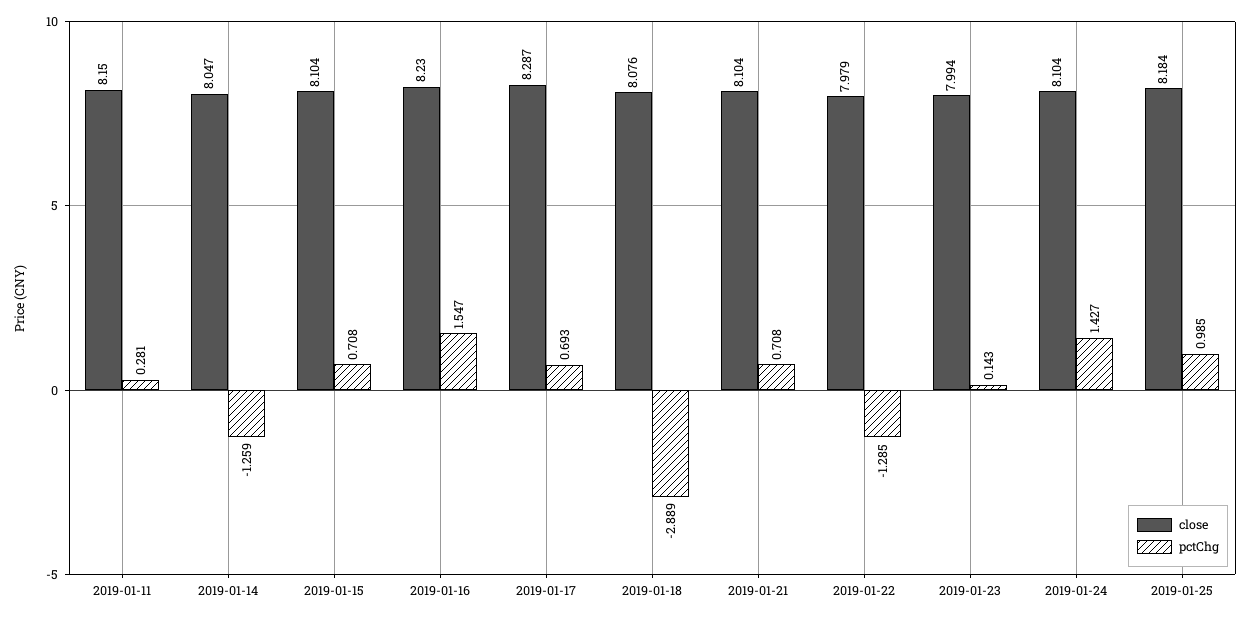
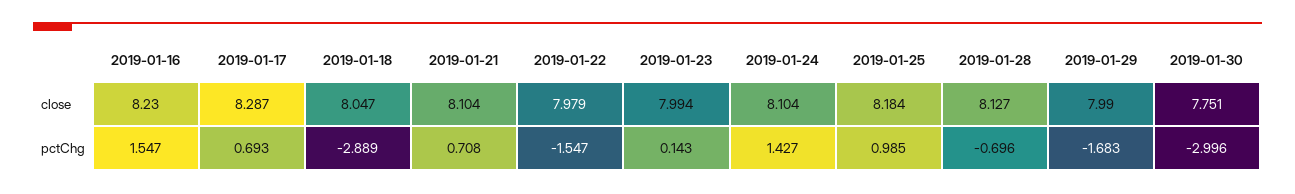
close, 2019-01-11: 8.15 -> none
pctChg, 2019-01-11: 0.281 -> none
close, 2019-01-14: 8.047 -> none
pctChg, 2019-01-14: -1.259 -> none
close, 2019-01-15: 8.104 -> none
pctChg, 2019-01-15: 0.708 -> none
close, 2019-01-18: 8.076 -> 8.047
pctChg, 2019-01-22: -1.285 -> -1.547
close, 2019-01-28: none -> 8.127
close, 2019-01-29: none -> 7.99
close, 2019-01-30: none -> 7.751
pctChg, 2019-01-28: none -> -0.696
pctChg, 2019-01-29: none -> -1.683
pctChg, 2019-01-30: none -> -2.996

